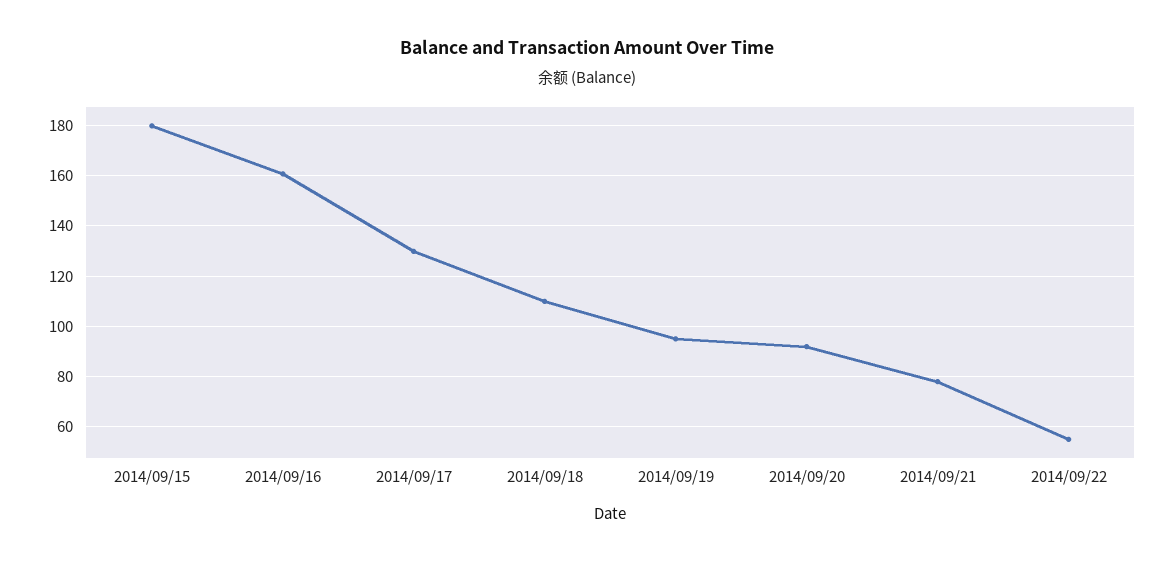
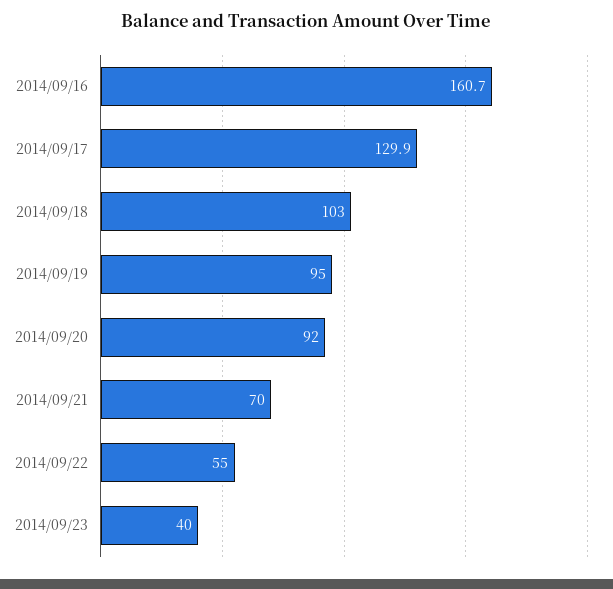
2014/09/15: 180 -> none
2014/09/18: 110 -> 103
2014/09/21: 77.5 -> 70
2014/09/23: none -> 40

